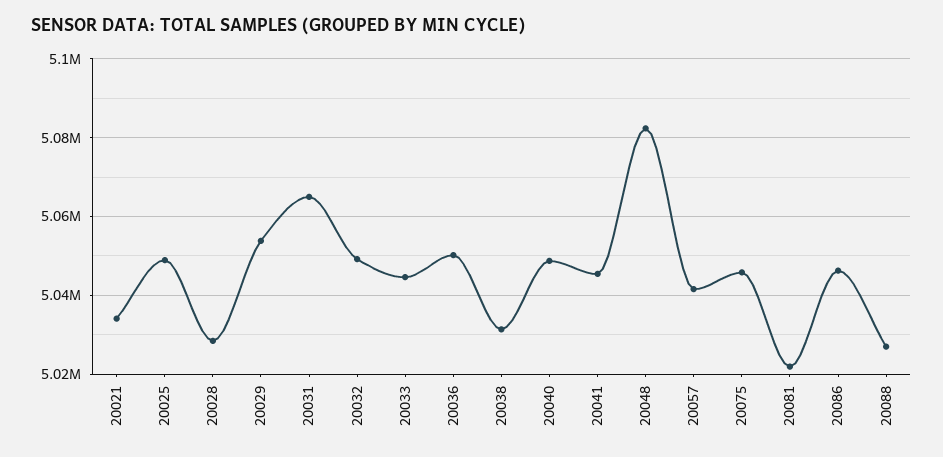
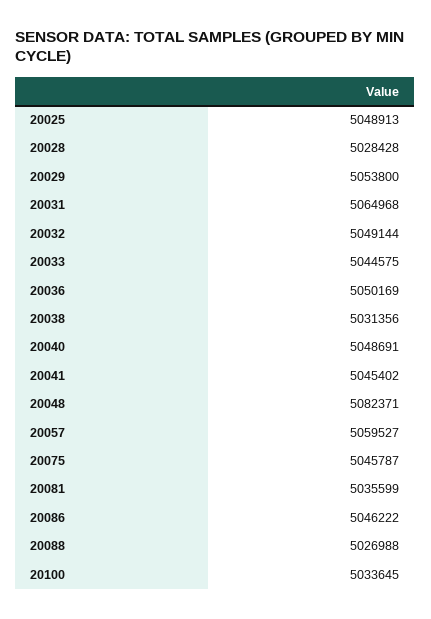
20021: 5034000 -> none
20057: 5042000 -> 5059527
20081: 5022000 -> 5035599
20100: none -> 5033645

